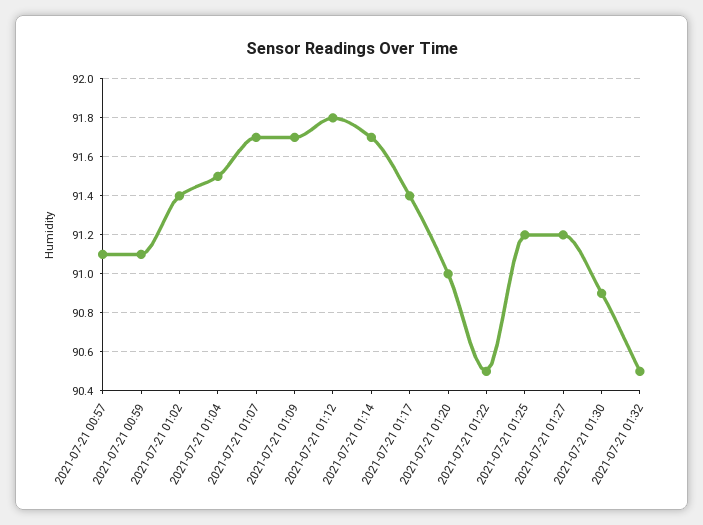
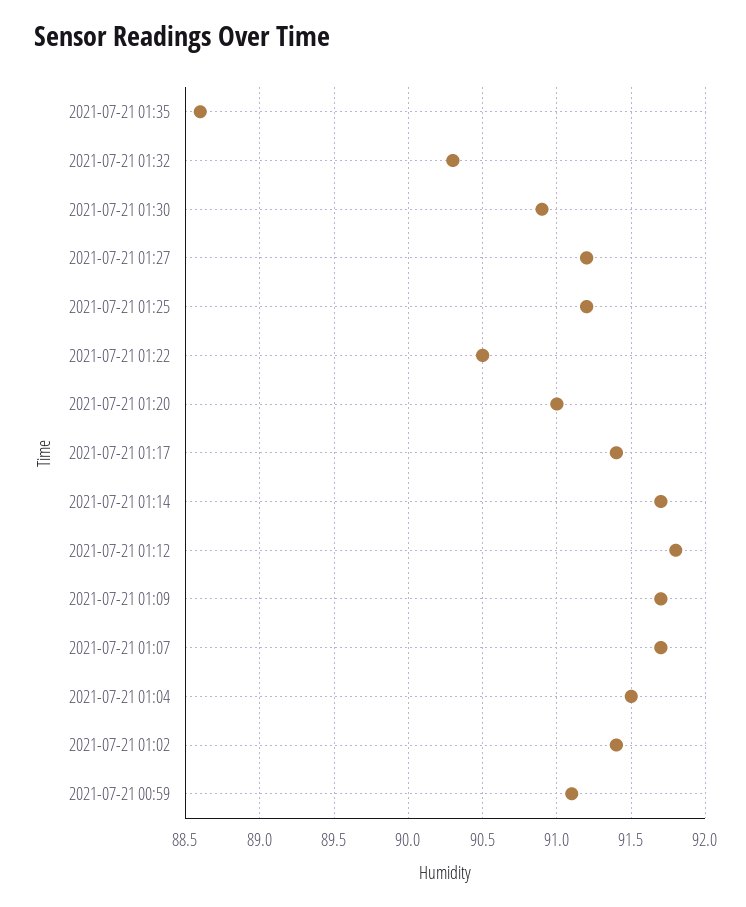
2021-07-21 00:57: 91.1 -> none
2021-07-21 01:32: 90.5 -> 90.3
2021-07-21 01:35: none -> 88.6

